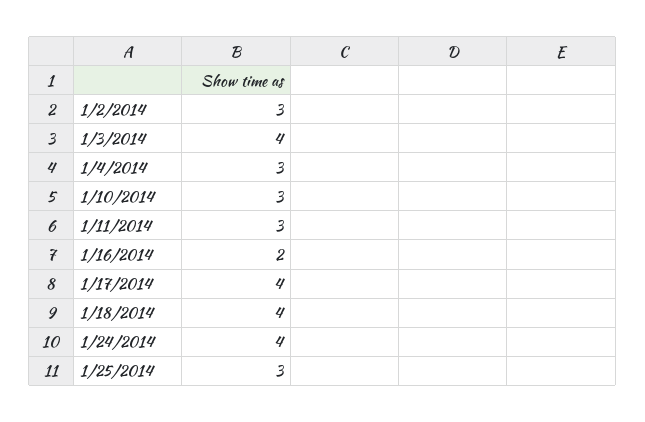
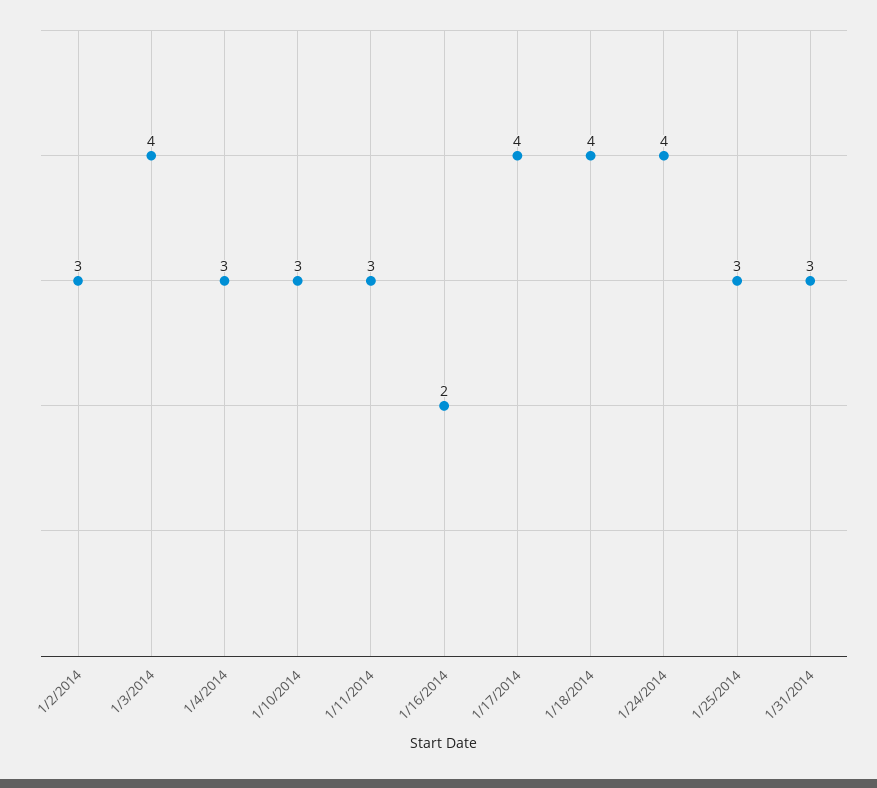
1/31/2014: none -> 3

